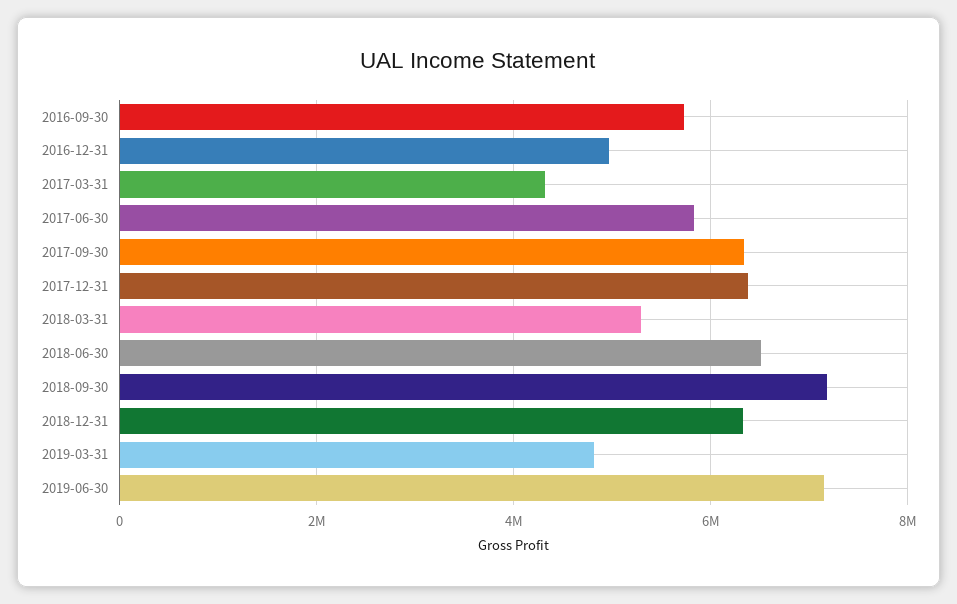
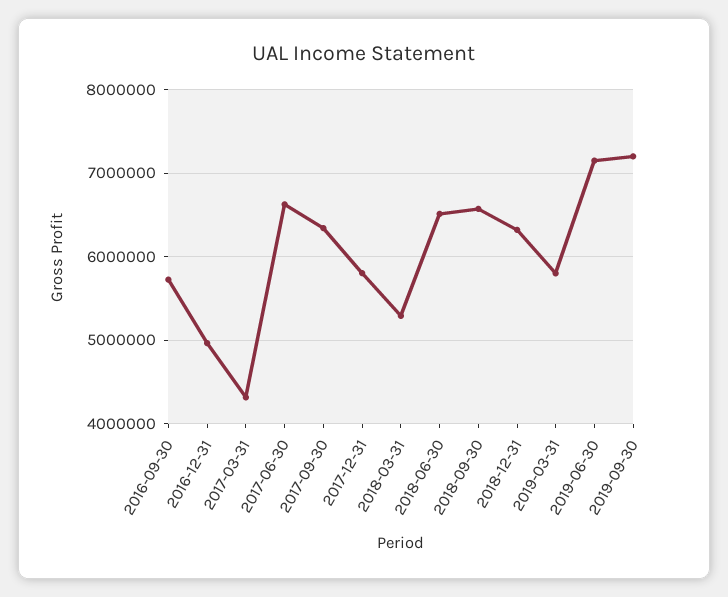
2017-06-30: 5800000 -> 6600000
2017-12-31: 6400000 -> 5800000
2018-09-30: 7200000 -> 6600000
2019-03-31: 4800000 -> 5800000
2019-09-30: none -> 7200000

